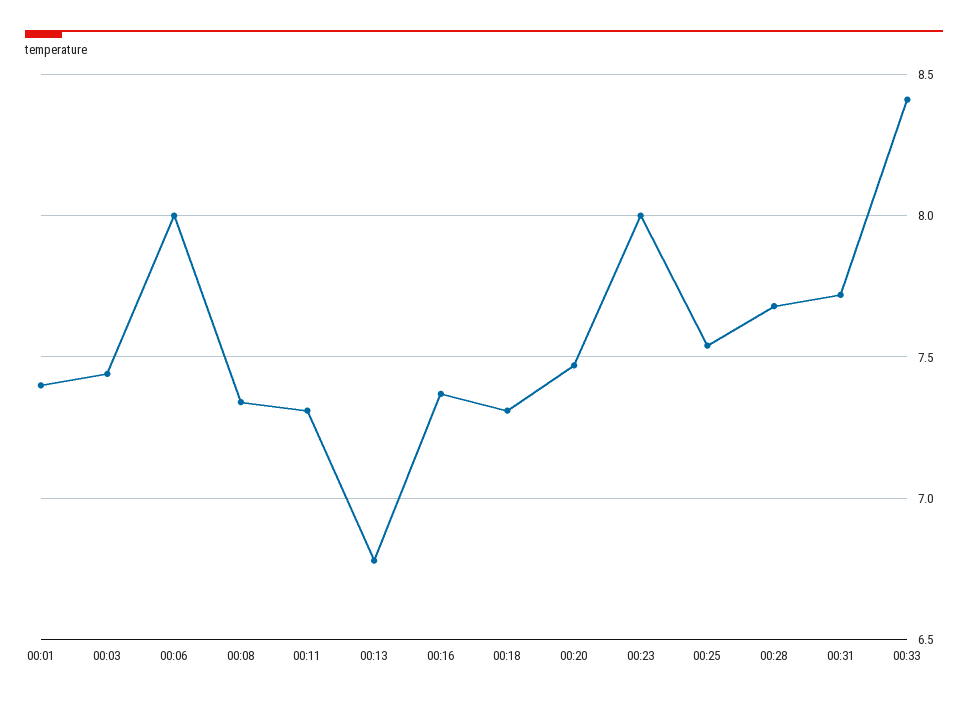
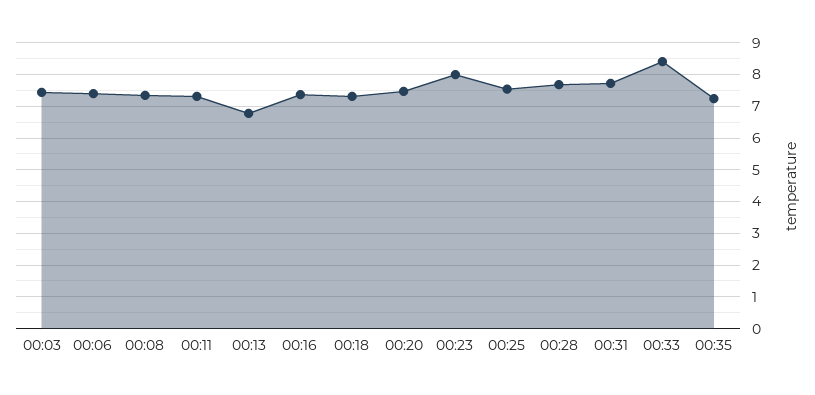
00:01: 7.4 -> none
00:06: 8 -> 7.4
00:35: none -> 7.2

